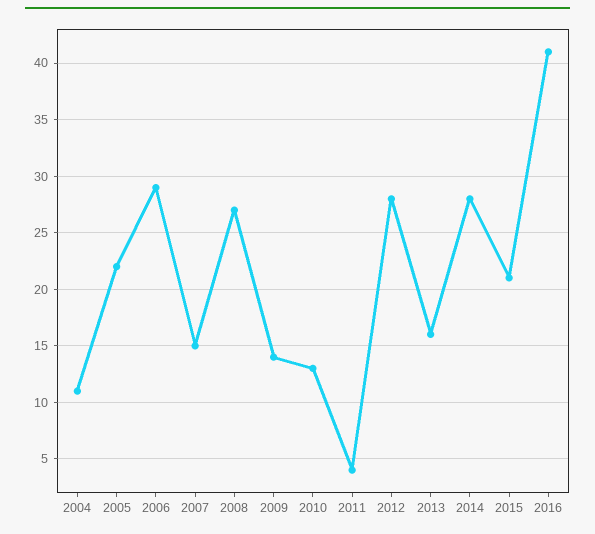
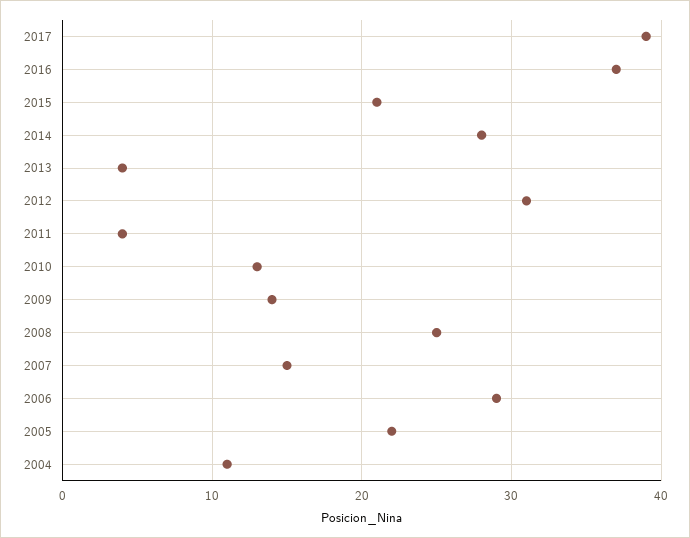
2008: 27 -> 25
2012: 28 -> 31
2013: 16 -> 4
2016: 41 -> 37
2017: none -> 39

